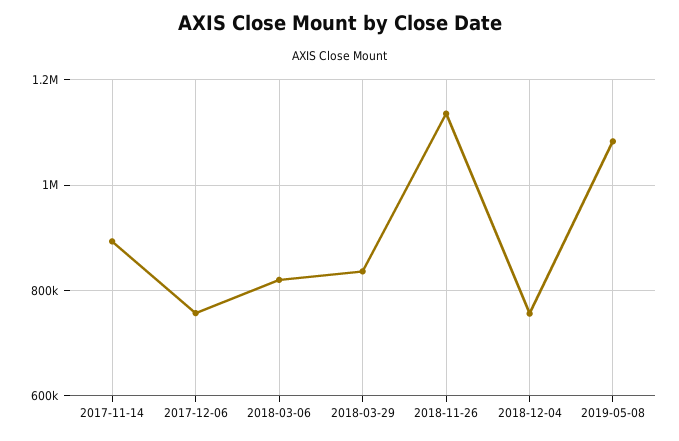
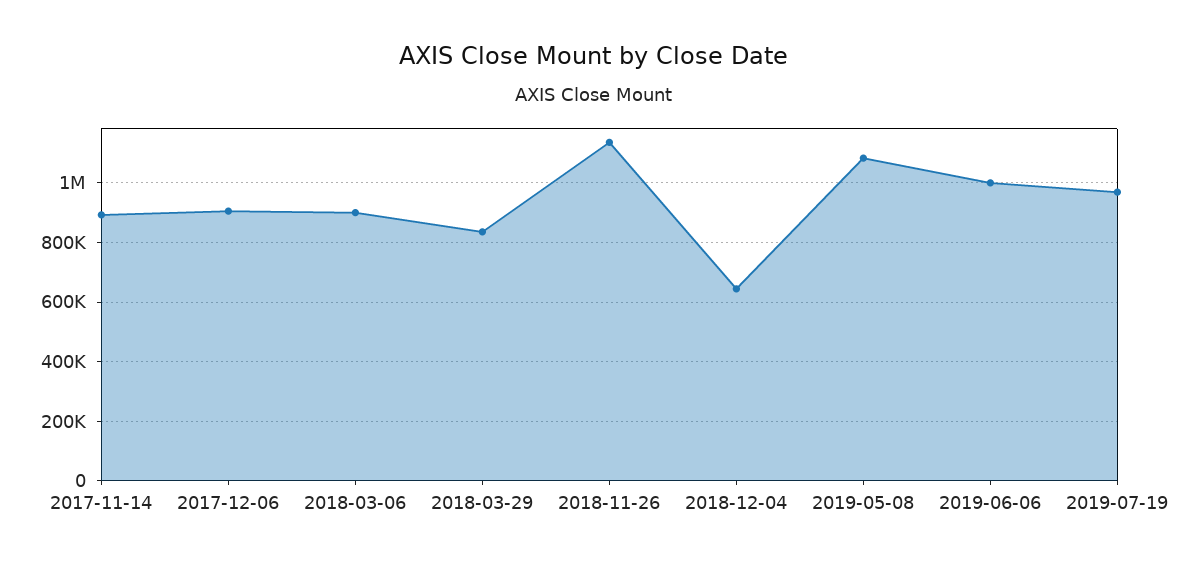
2017-12-06: 760000 -> 900000
2018-03-06: 820000 -> 900000
2018-12-04: 760000 -> 650000
2019-06-06: none -> 1000000
2019-07-19: none -> 975000

